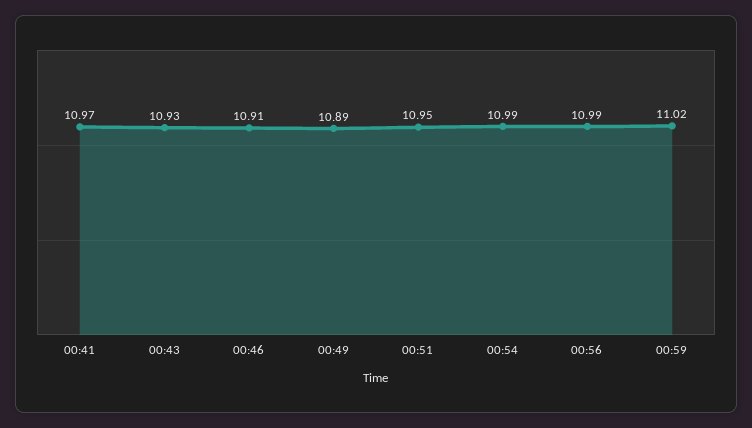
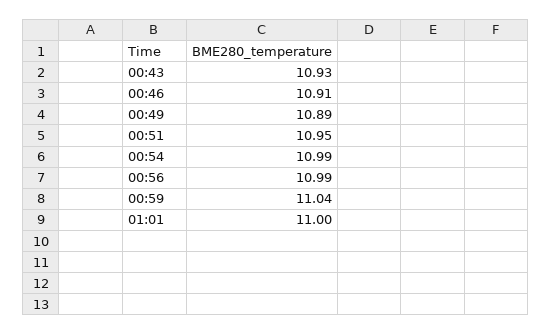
00:41: 10.97 -> none
00:59: 11.02 -> 11.04
01:01: none -> 11

